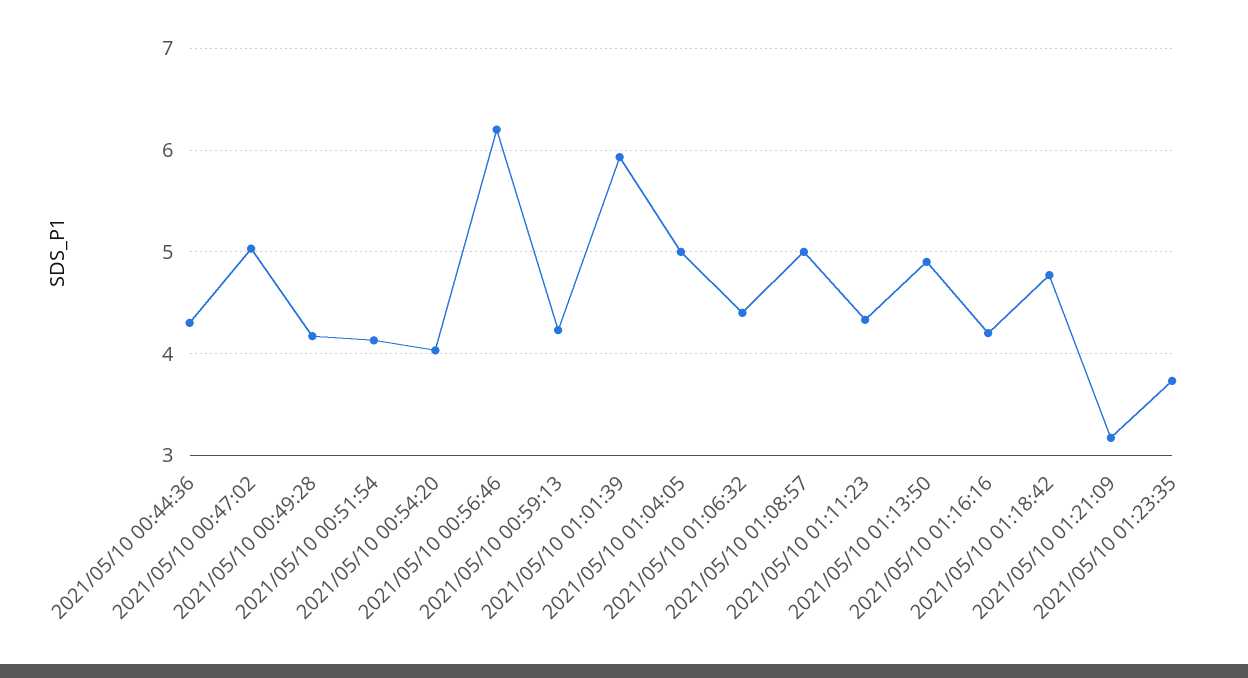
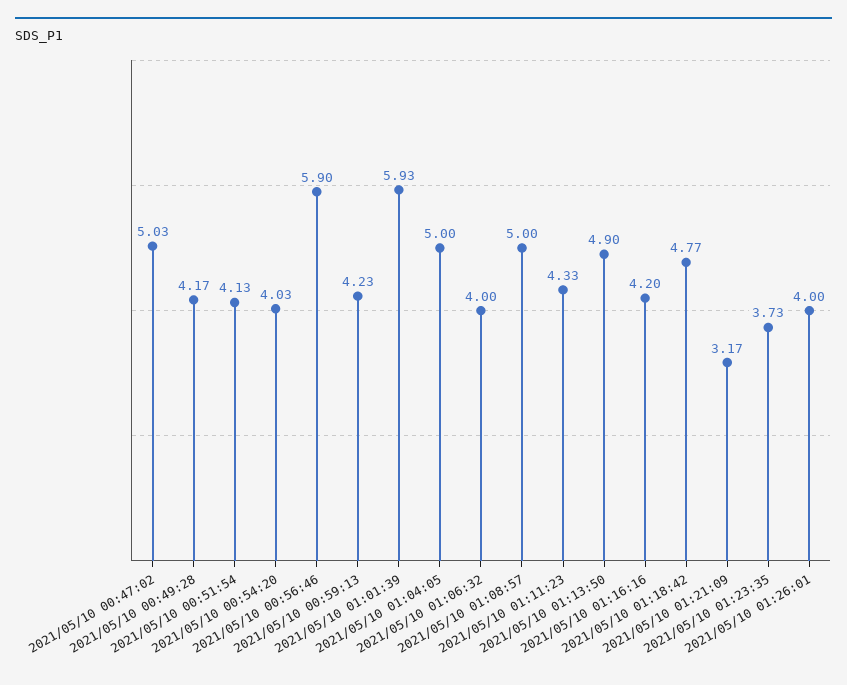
2021/05/10 00:44:36: 4.3 -> none
2021/05/10 00:56:46: 6.2 -> 5.9
2021/05/10 01:06:32: 4.4 -> 4
2021/05/10 01:26:01: none -> 4

